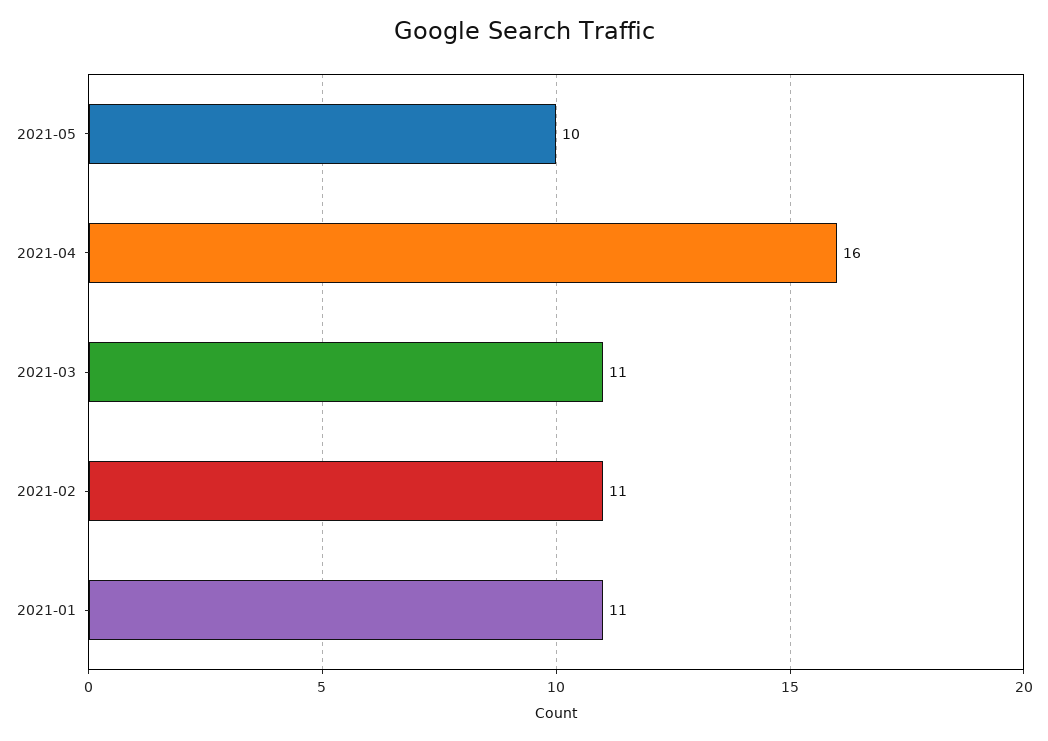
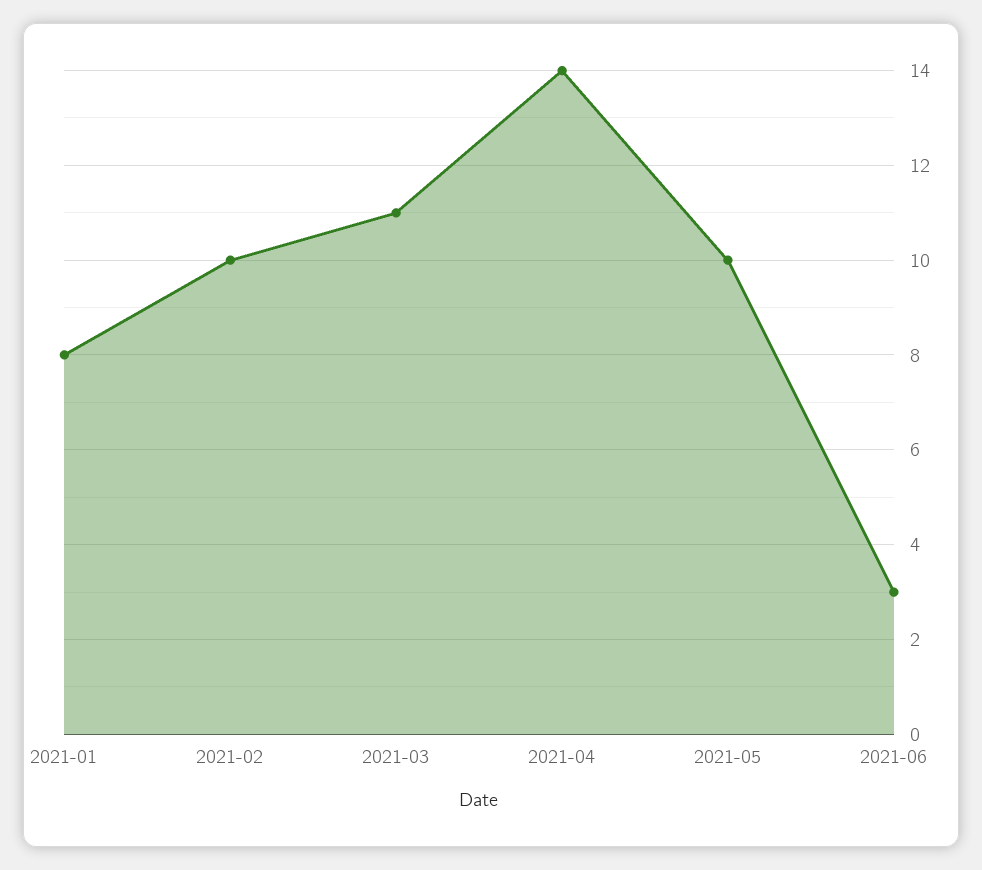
2021-04: 16 -> 14
2021-02: 11 -> 10
2021-01: 11 -> 8
2021-06: none -> 3

